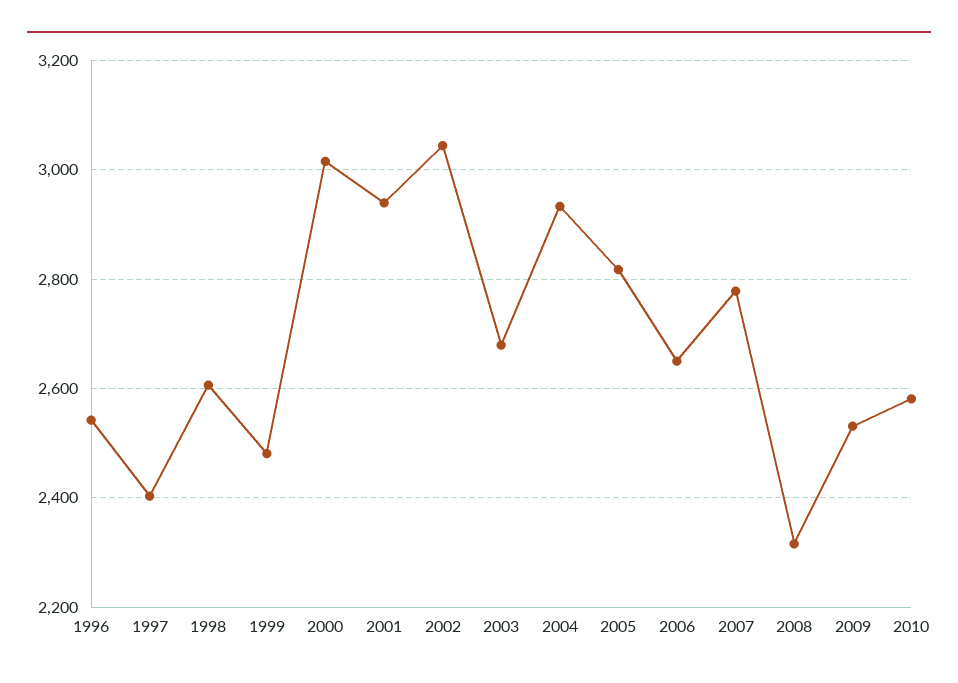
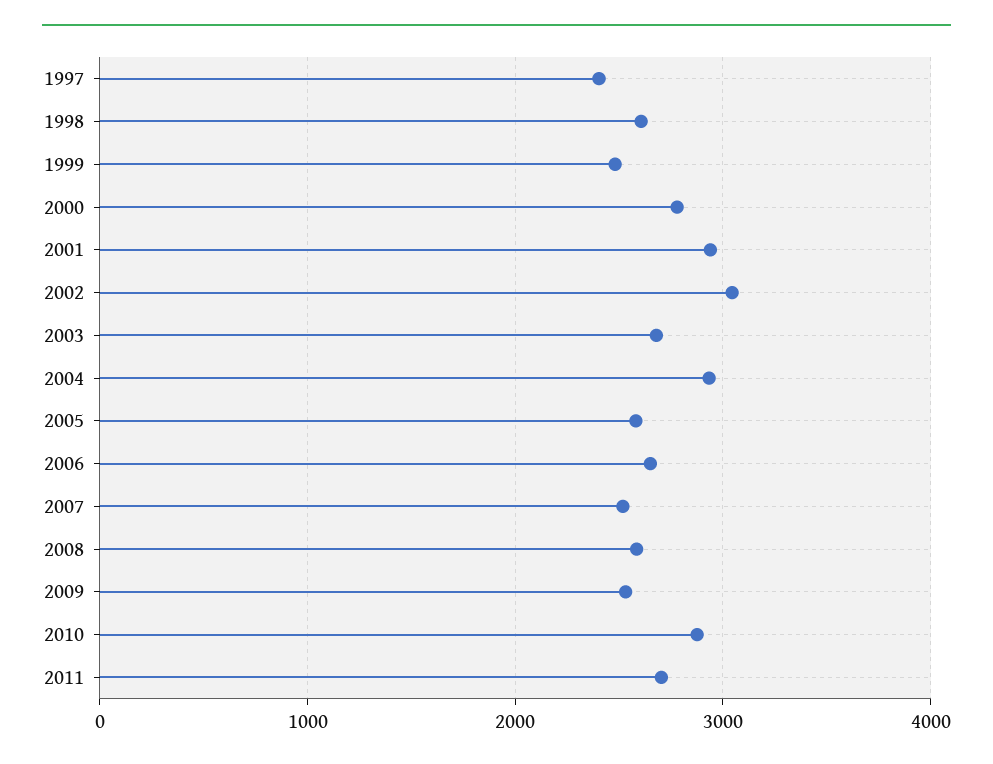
1996: 2540 -> none
2000: 3020 -> 2800
2005: 2820 -> 2600
2007: 2780 -> 2500
2008: 2320 -> 2600
2010: 2580 -> 2900
2011: none -> 2700

